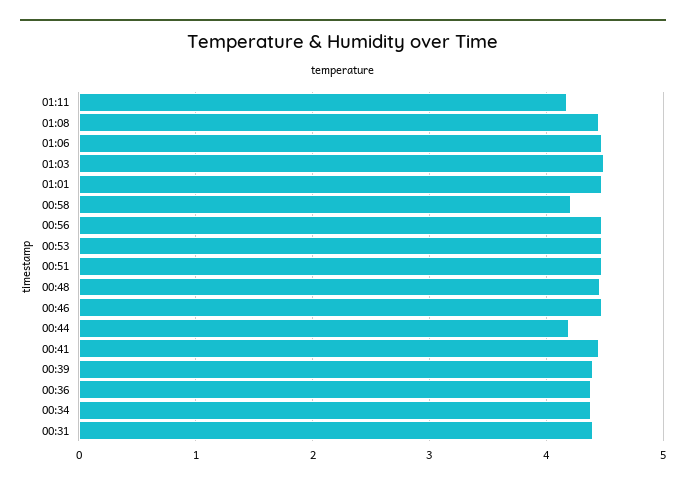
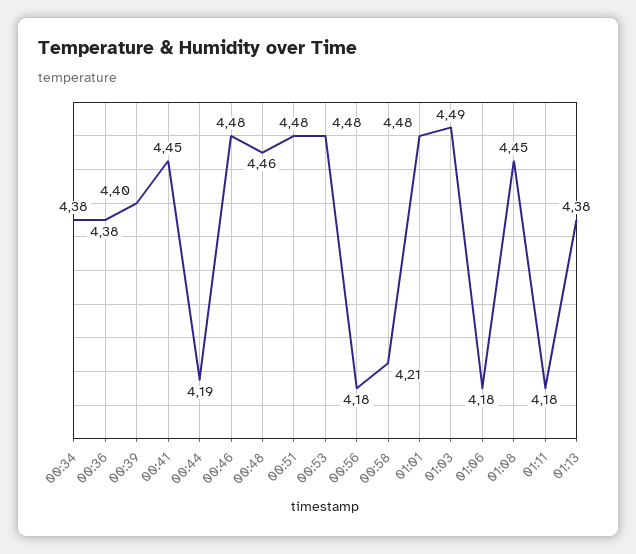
01:06: 4.5 -> 4.18
00:56: 4.5 -> 4.18
00:31: 4.4 -> none
01:13: none -> 4.38

